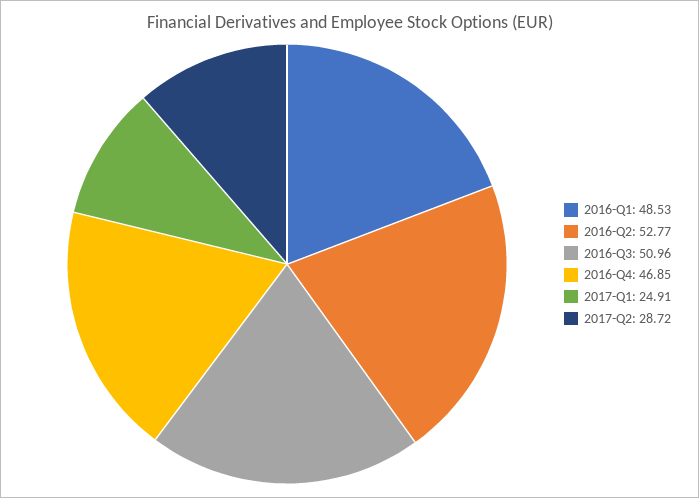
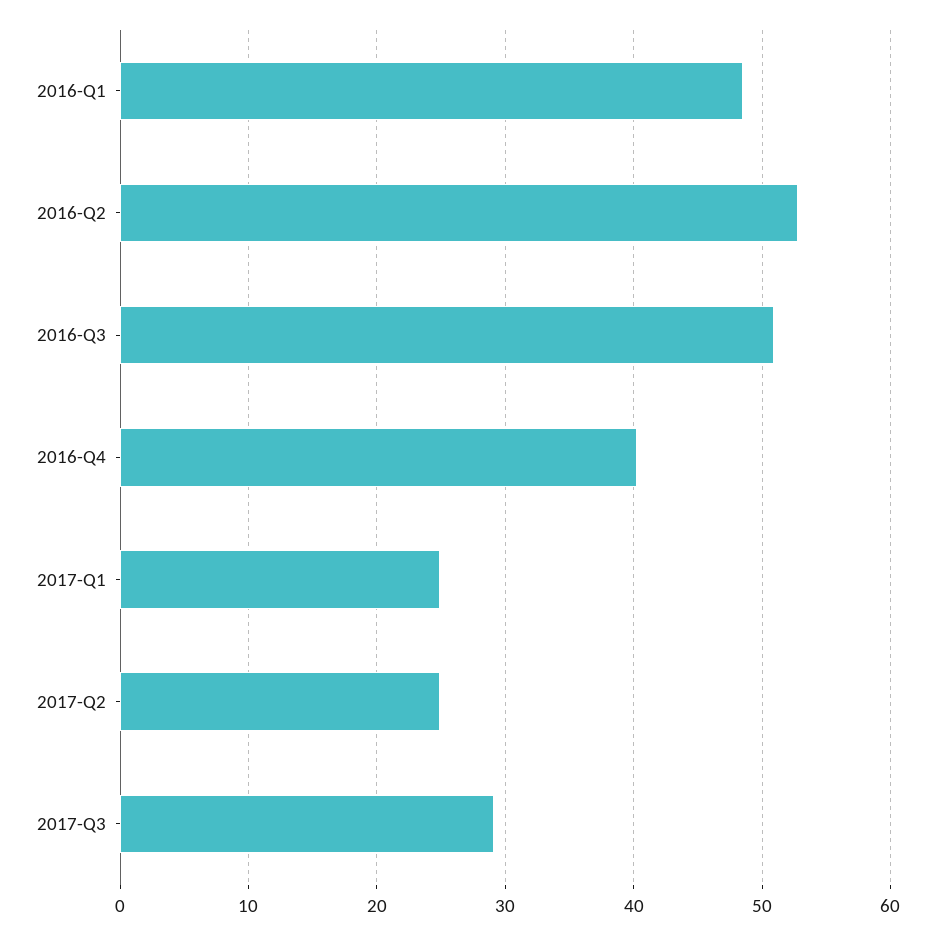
2016-Q4: 46.85 -> 40
2017-Q2: 28.72 -> 25
2017-Q3: none -> 29

